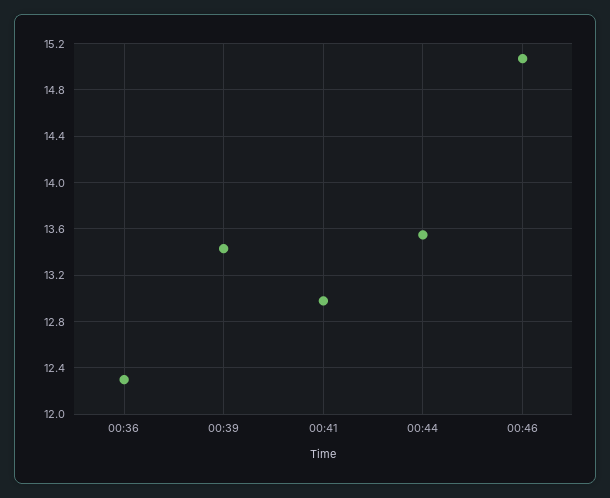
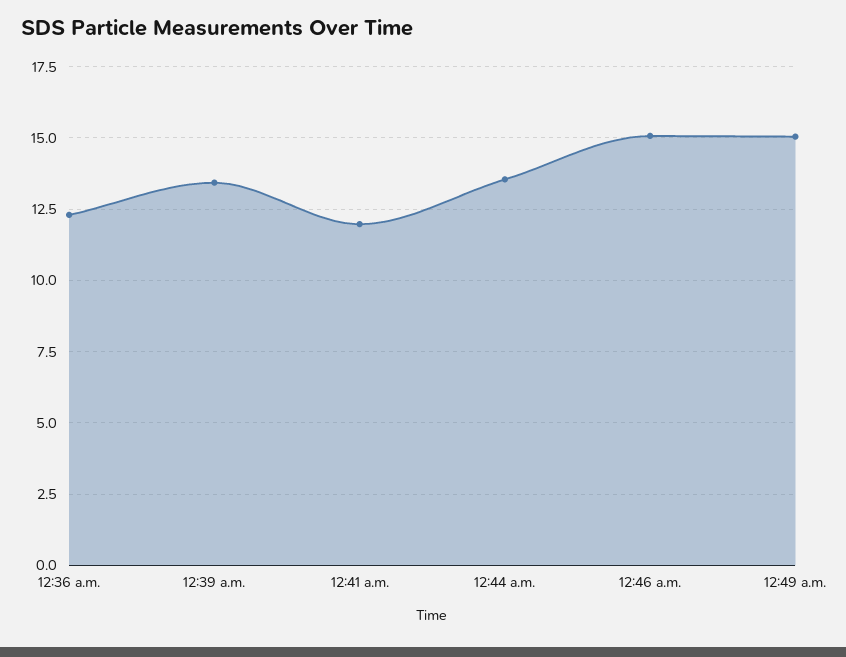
00:41: 13 -> 12
12:49 a.m.: none -> 15

